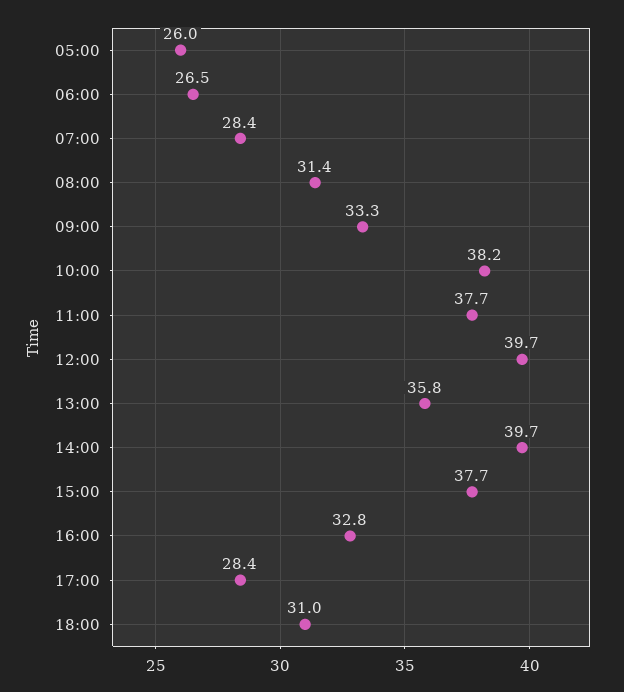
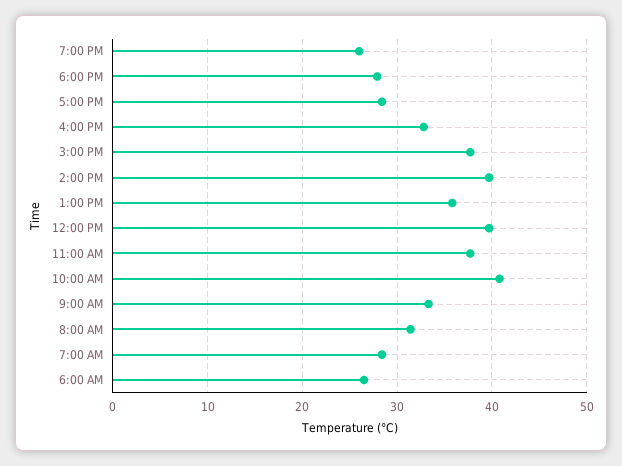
05:00: 26 -> none
10:00: 38.2 -> 41
18:00: 31 -> 28
7:00 PM: none -> 26

